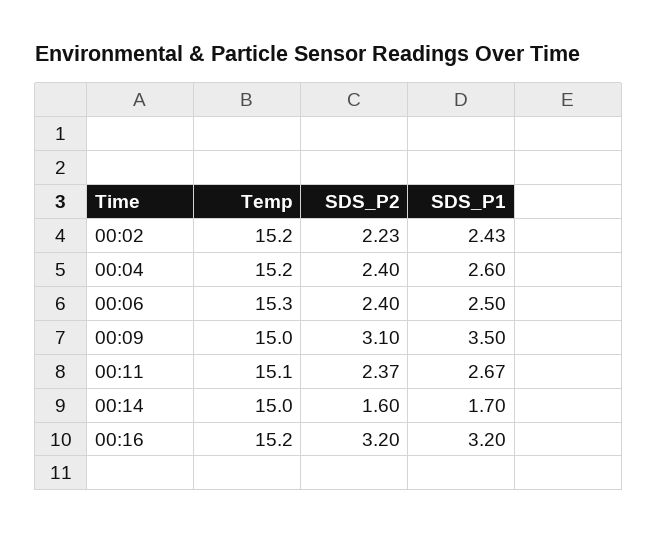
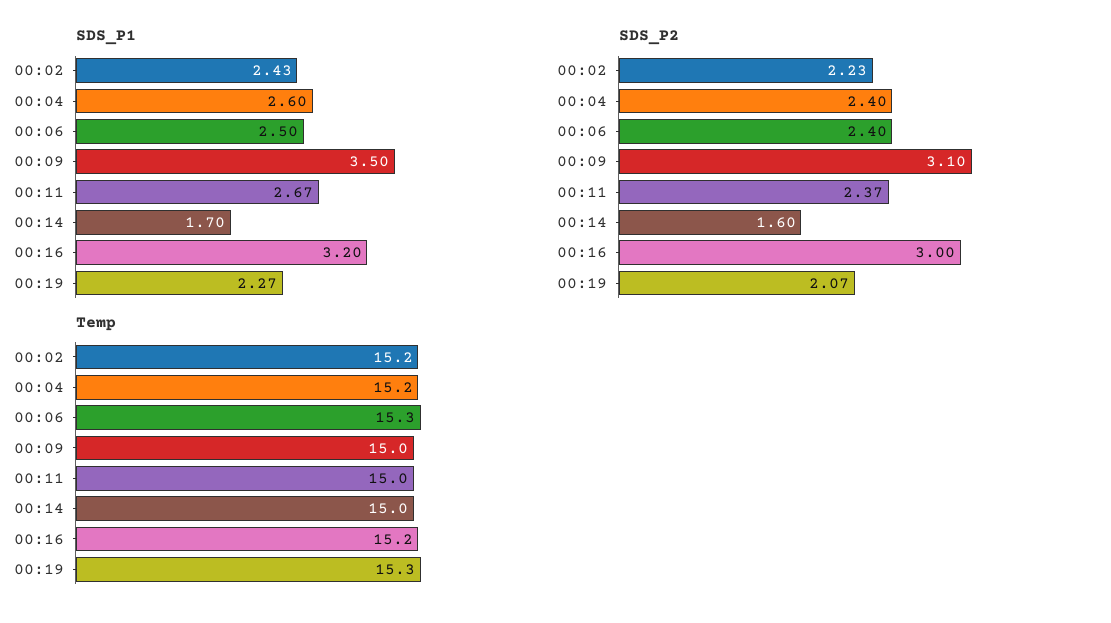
Temp, 00:11: 15.1 -> 15
SDS_P2, 00:16: 3.2 -> 3
SDS_P1, 00:19: none -> 2.27
SDS_P2, 00:19: none -> 2.07
Temp, 00:19: none -> 15.3

